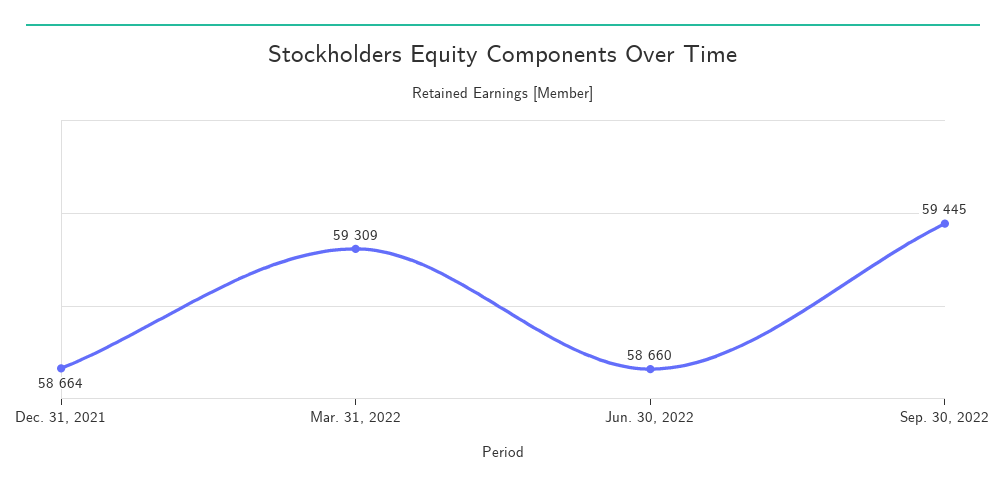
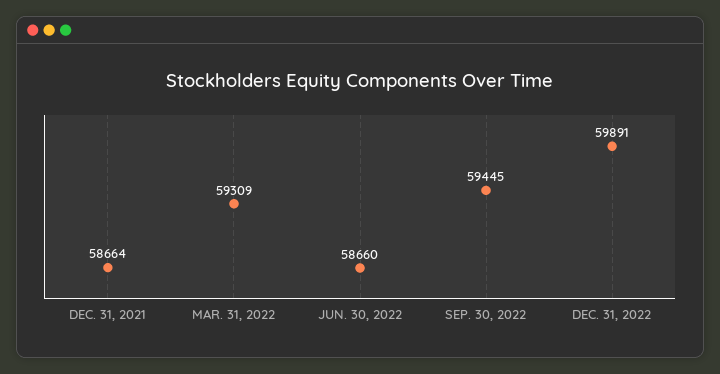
DEC. 31, 2022: none -> 59891

